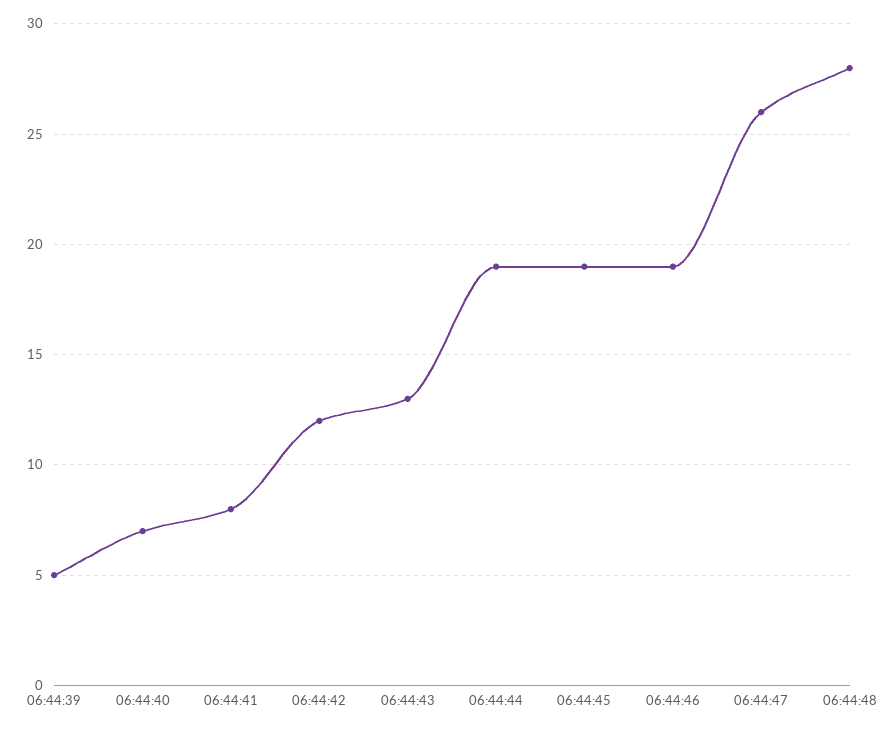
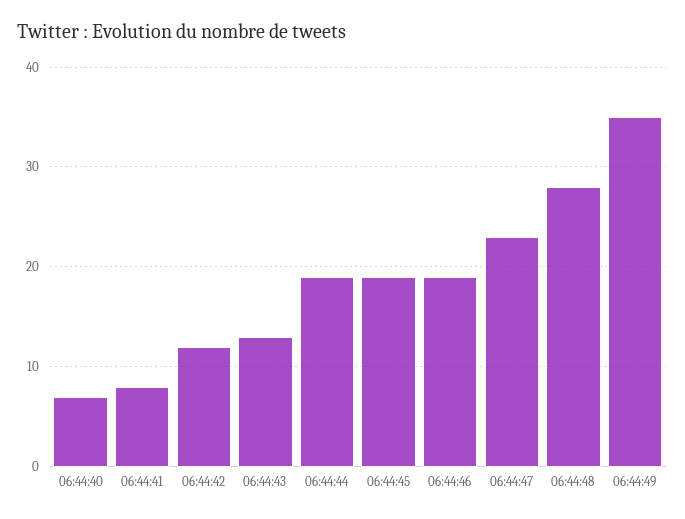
06:44:39: 5 -> none
06:44:47: 26 -> 23
06:44:49: none -> 35

